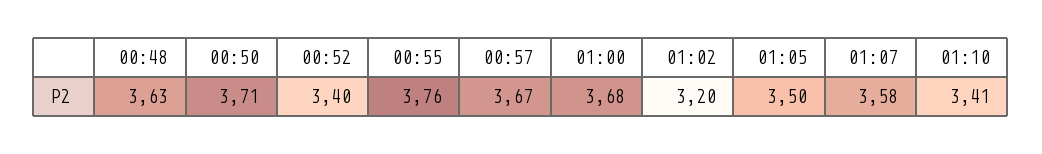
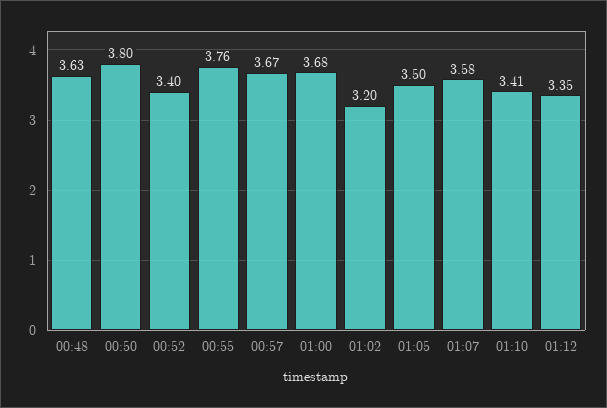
00:50: 3.71 -> 3.8
01:12: none -> 3.35

